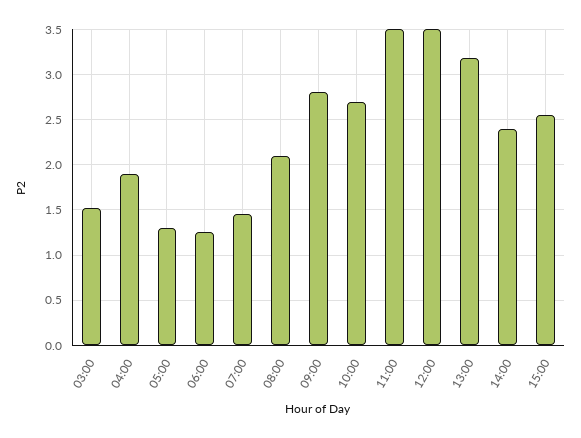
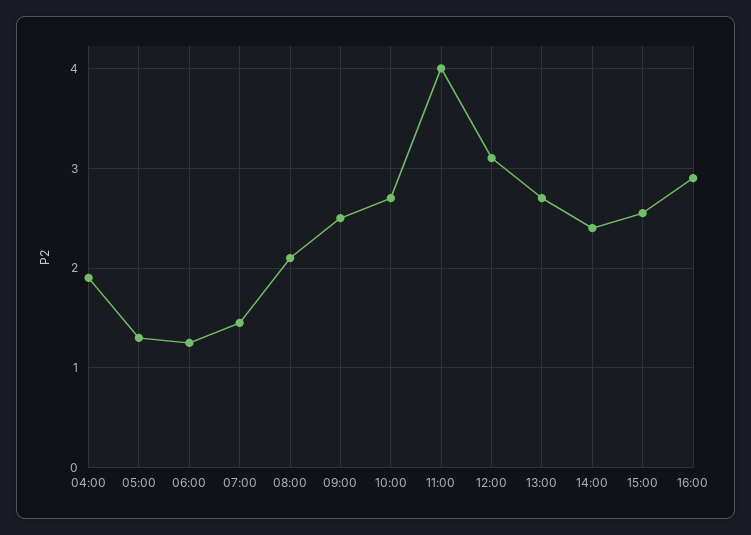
03:00: 1.5 -> none
09:00: 2.8 -> 2.5
11:00: 3.5 -> 4
12:00: 3.5 -> 3.1
13:00: 3.2 -> 2.7
16:00: none -> 2.9

